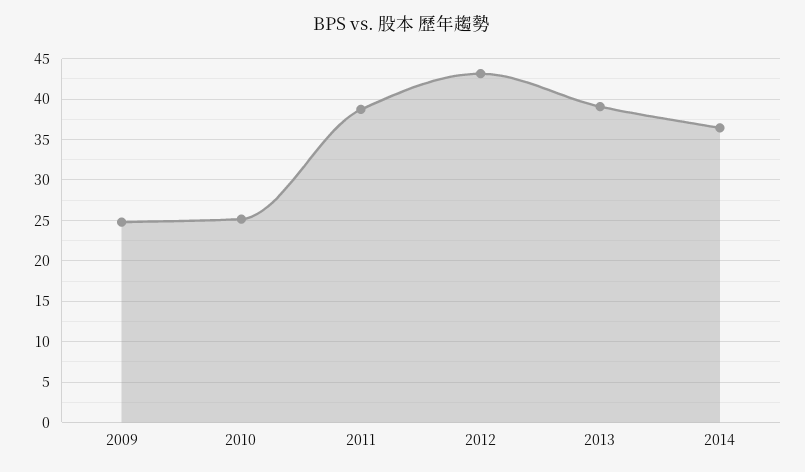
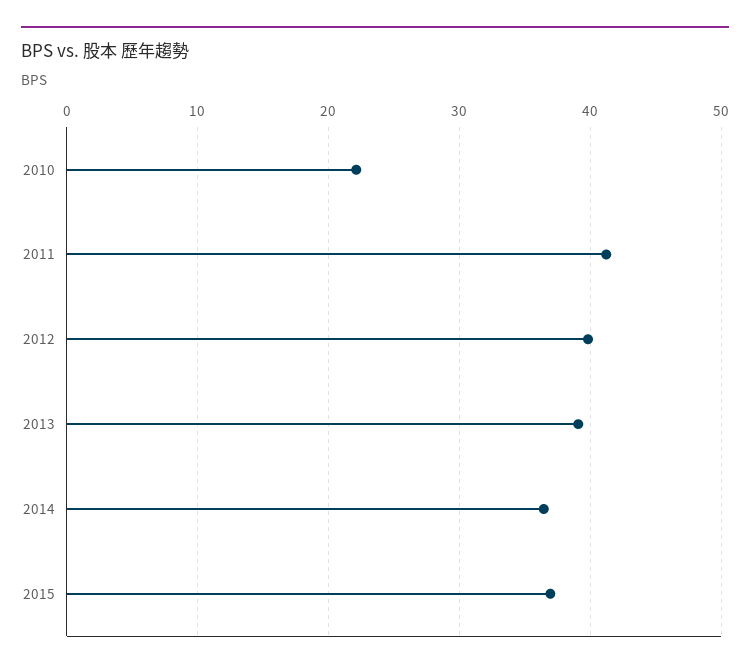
2009: 25 -> none
2010: 25 -> 22
2011: 39 -> 41
2012: 43 -> 40
2015: none -> 37

